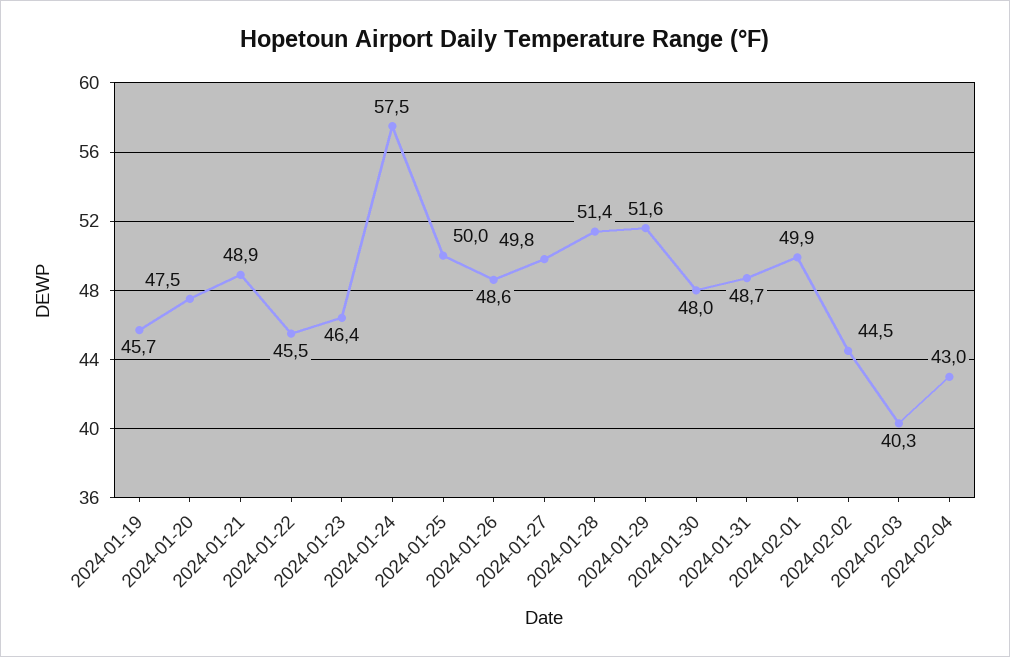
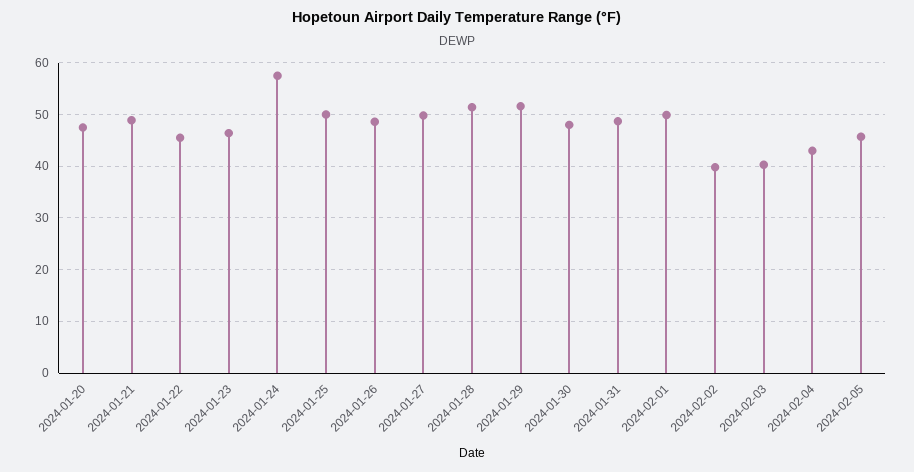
2024-01-19: 45.7 -> none
2024-02-02: 44.5 -> 40
2024-02-05: none -> 46

